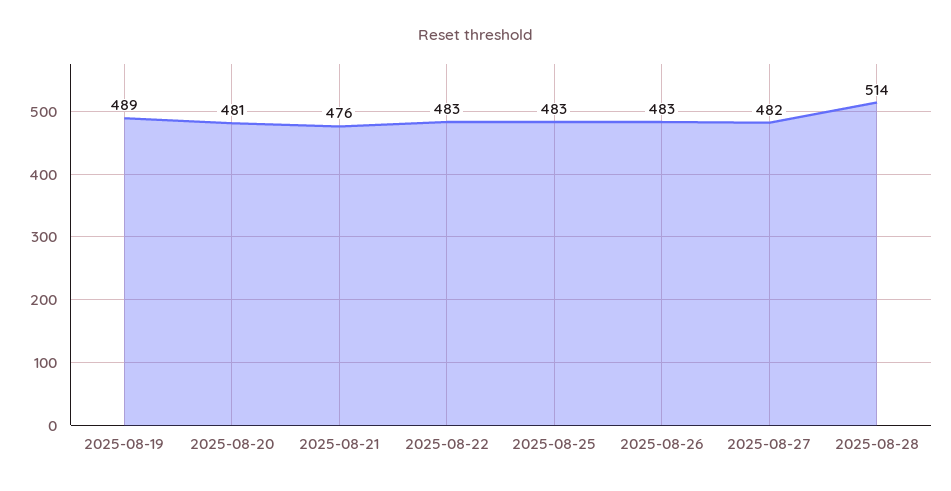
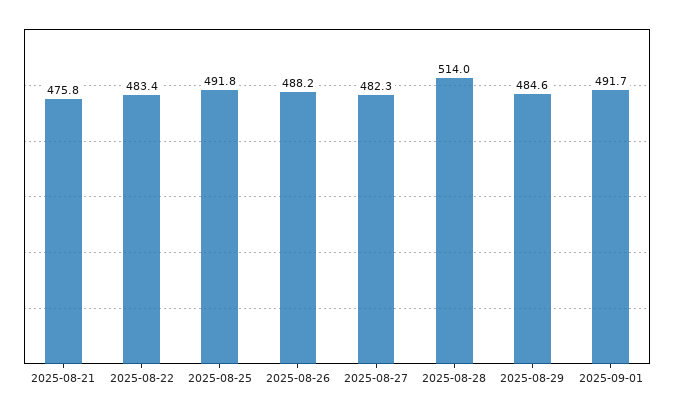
2025-08-19: 489 -> none
2025-08-20: 481 -> none
2025-08-25: 483 -> 491.8
2025-08-26: 483 -> 488.2
2025-08-29: none -> 484.6
2025-09-01: none -> 491.7

